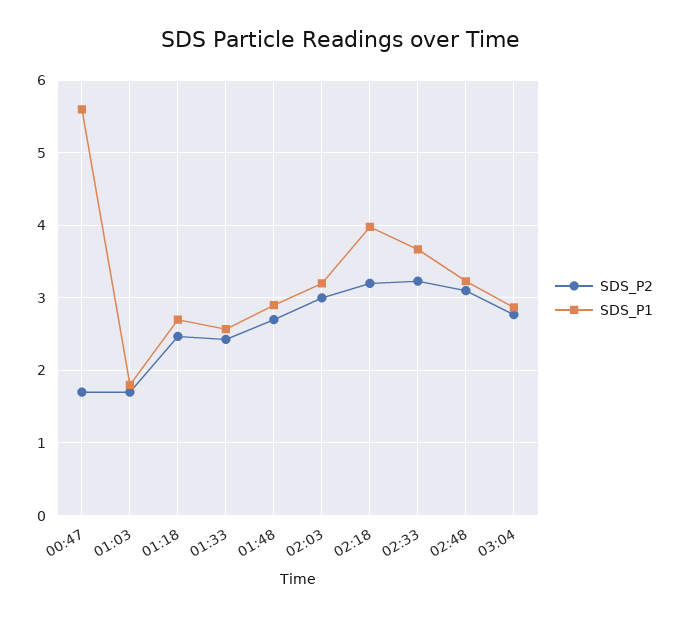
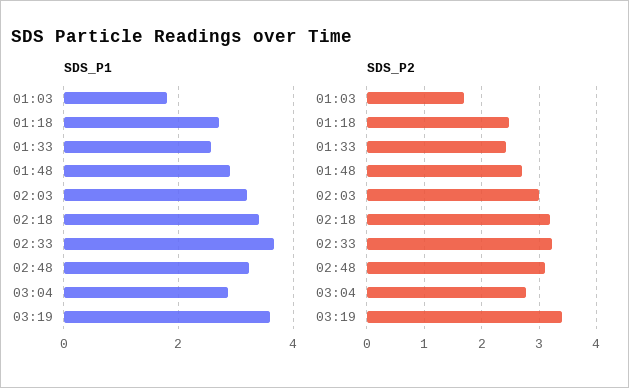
SDS_P2, 00:47: 1.7 -> none
SDS_P1, 00:47: 5.6 -> none
SDS_P1, 02:18: 4 -> 3.4
SDS_P1, 03:19: none -> 3.6
SDS_P2, 03:19: none -> 3.4

